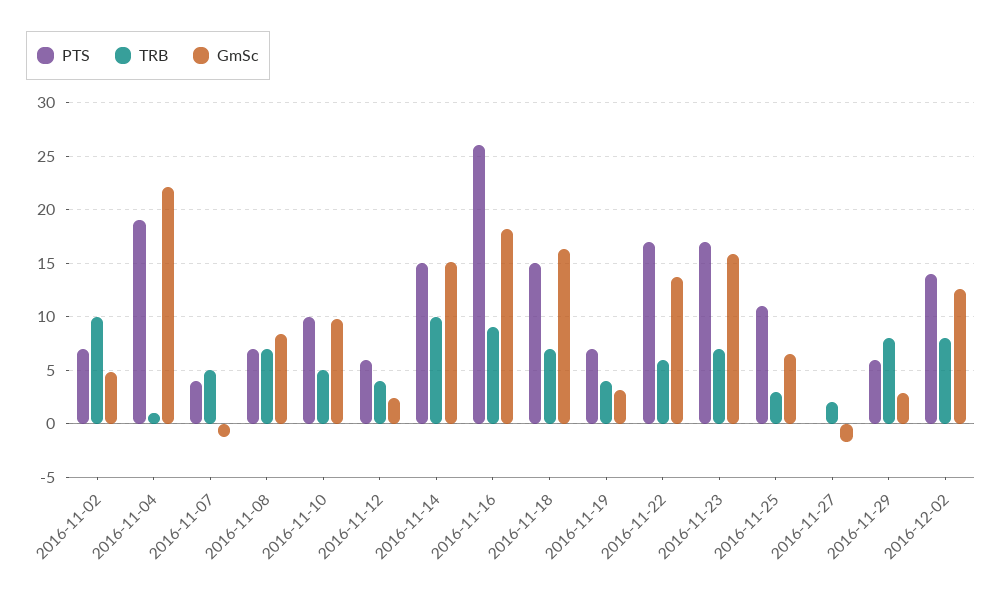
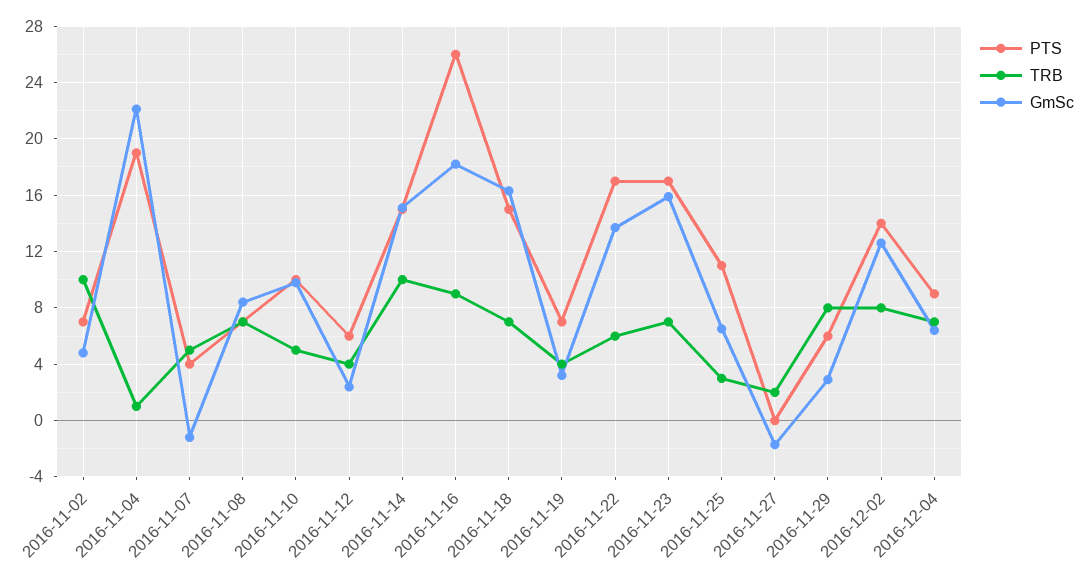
PTS, 2016-12-04: none -> 9
TRB, 2016-12-04: none -> 7
GmSc, 2016-12-04: none -> 6.5

